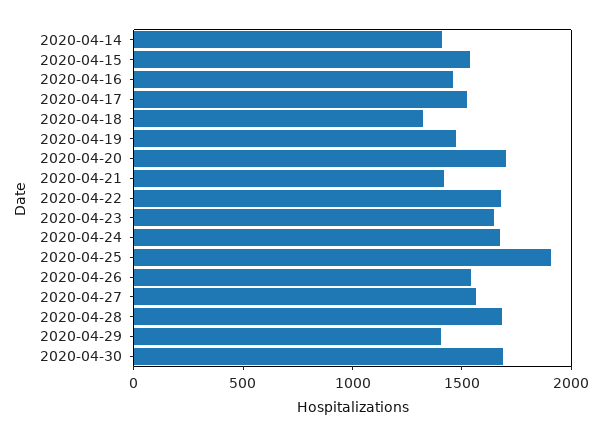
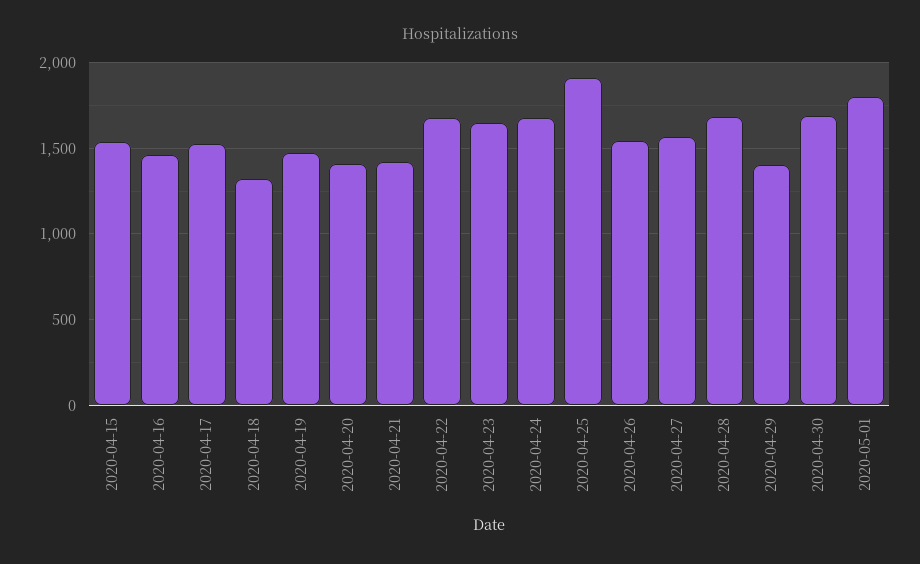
2020-04-14: 1400 -> none
2020-04-20: 1700 -> 1400
2020-05-01: none -> 1800

